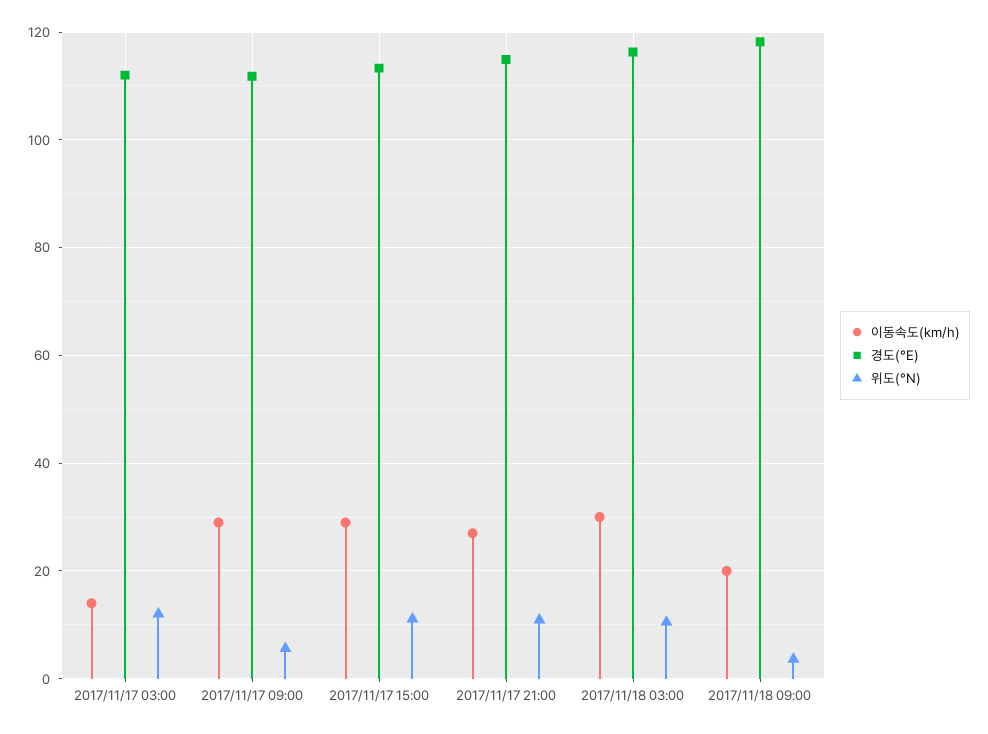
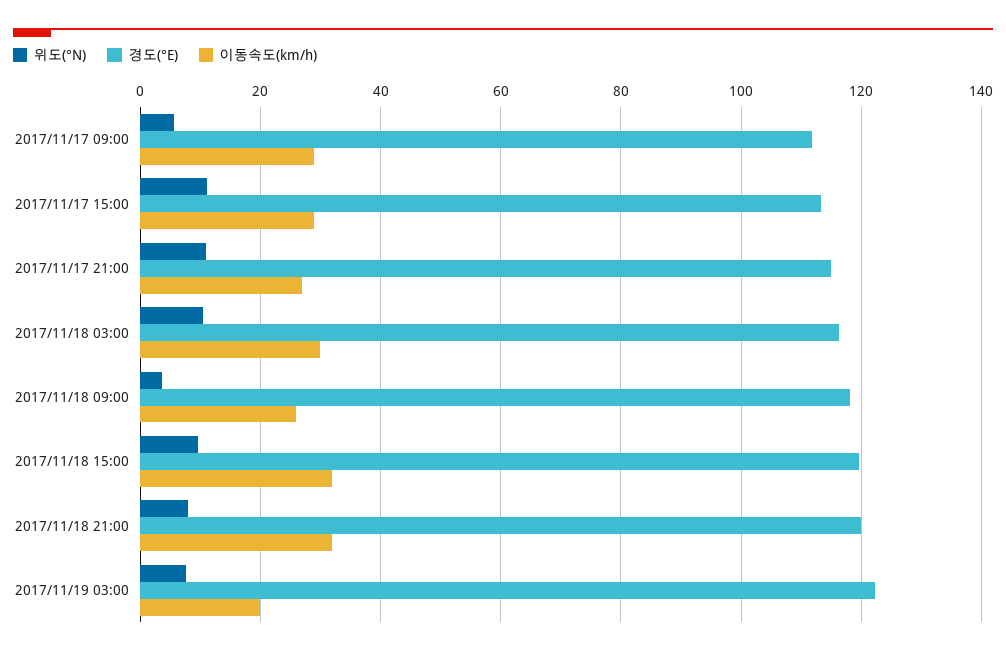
이동속도(km/h), 2017/11/17 03:00: 14 -> none
경도(°E), 2017/11/17 03:00: 112 -> none
위도(°N), 2017/11/17 03:00: 12 -> none
이동속도(km/h), 2017/11/18 09:00: 20 -> 26
위도(°N), 2017/11/18 15:00: none -> 10
경도(°E), 2017/11/18 15:00: none -> 120
이동속도(km/h), 2017/11/18 15:00: none -> 32
위도(°N), 2017/11/18 21:00: none -> 8
경도(°E), 2017/11/18 21:00: none -> 120
이동속도(km/h), 2017/11/18 21:00: none -> 32
위도(°N), 2017/11/19 03:00: none -> 8
경도(°E), 2017/11/19 03:00: none -> 122
이동속도(km/h), 2017/11/19 03:00: none -> 20

